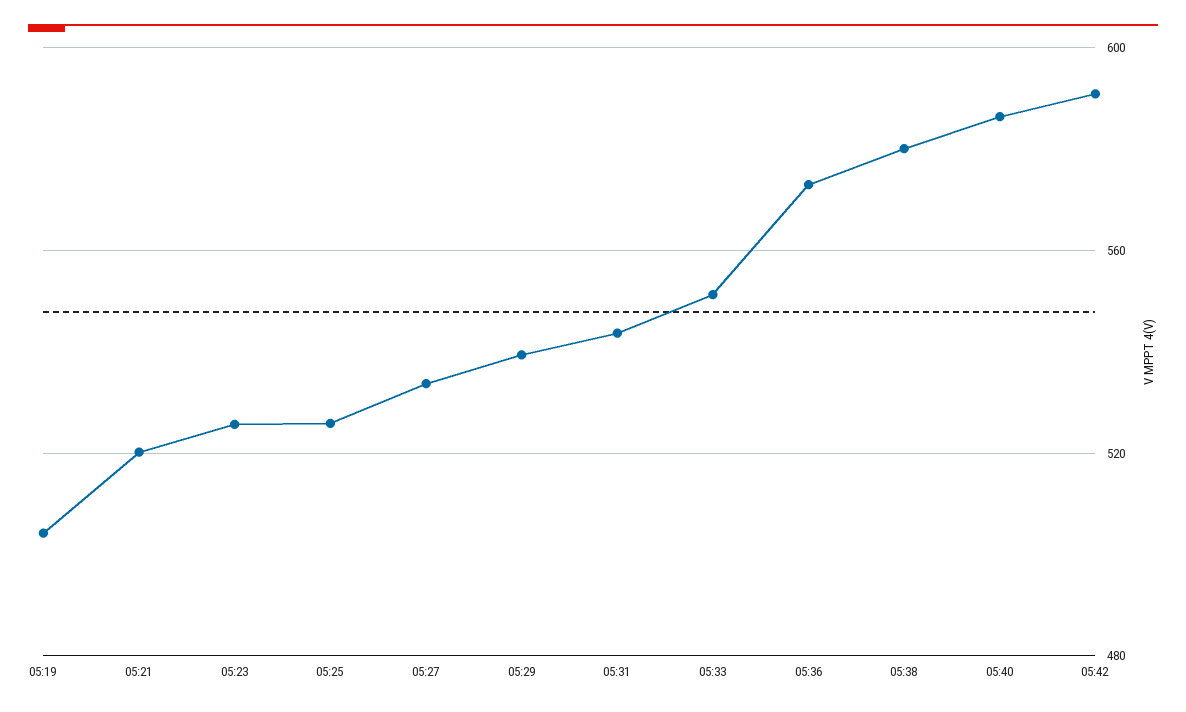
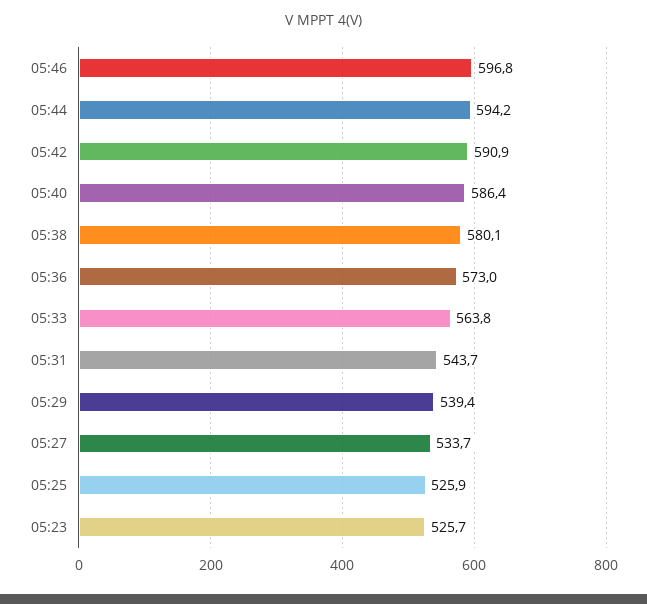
05:19: 505 -> none
05:21: 520 -> none
05:33: 550 -> 563.8
05:46: none -> 596.8
05:44: none -> 594.2

